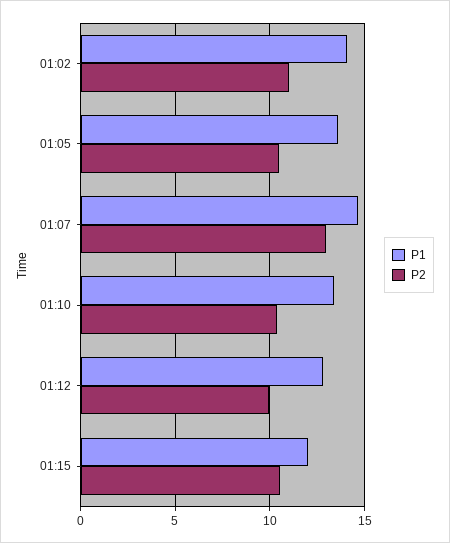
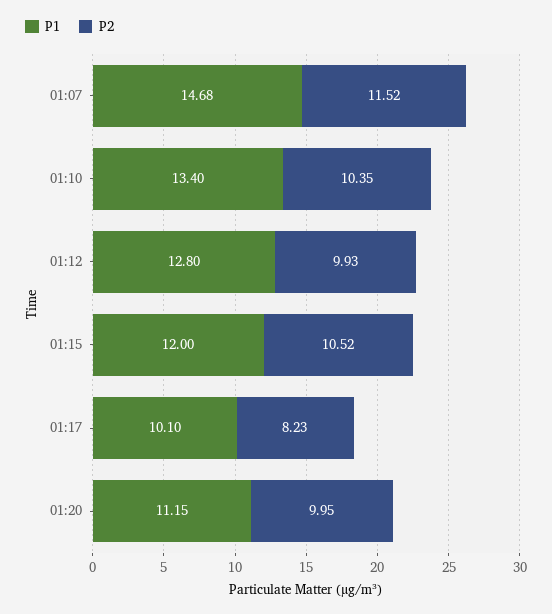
P1, 01:02: 14 -> none
P2, 01:02: 11 -> none
P1, 01:05: 13.5 -> none
P2, 01:05: 10.5 -> none
P2, 01:07: 13 -> 11.52
P1, 01:17: none -> 10.1
P2, 01:17: none -> 8.23
P1, 01:20: none -> 11.15
P2, 01:20: none -> 9.95

